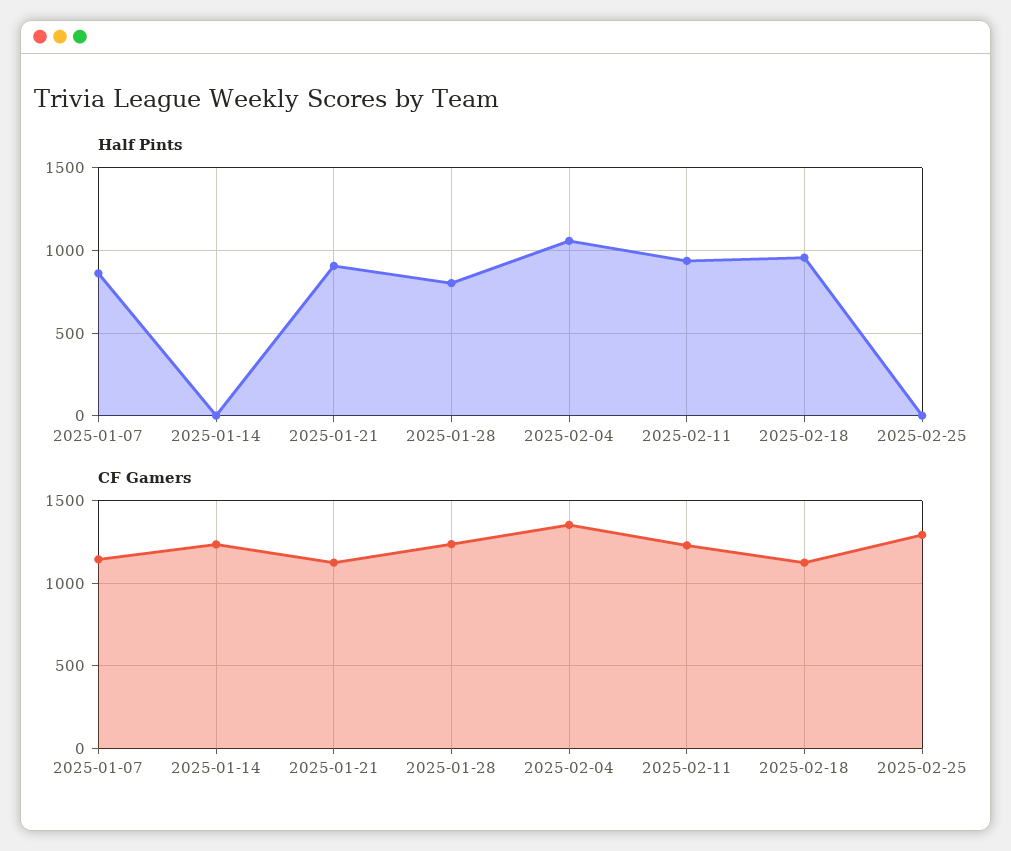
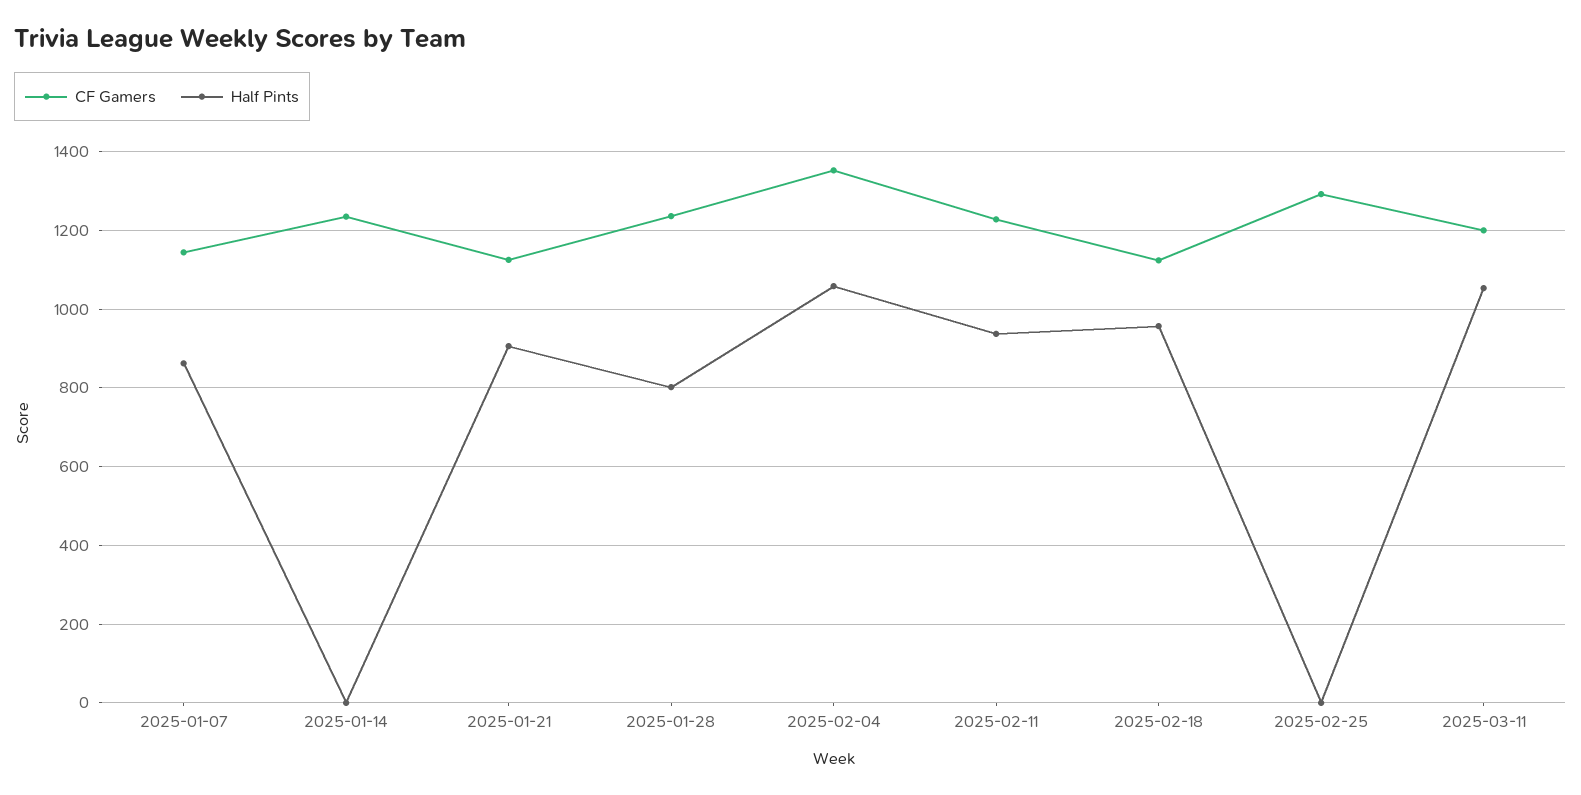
CF Gamers, 2025-03-11: none -> 1200
Half Pints, 2025-03-11: none -> 1060

